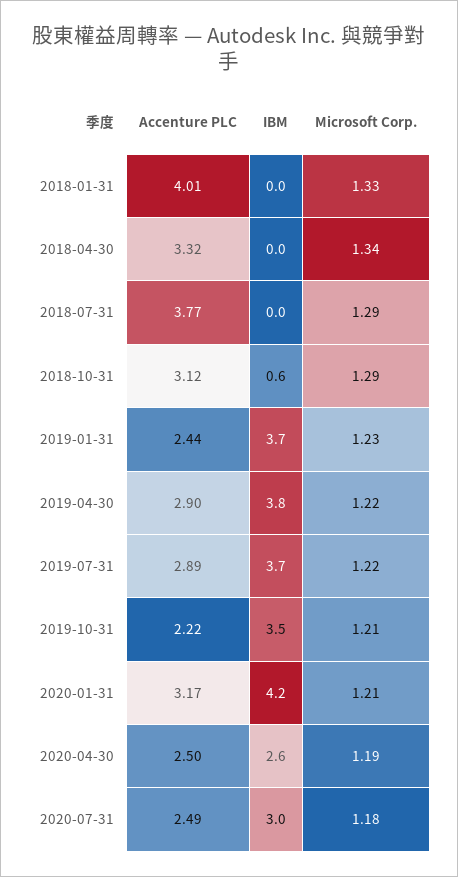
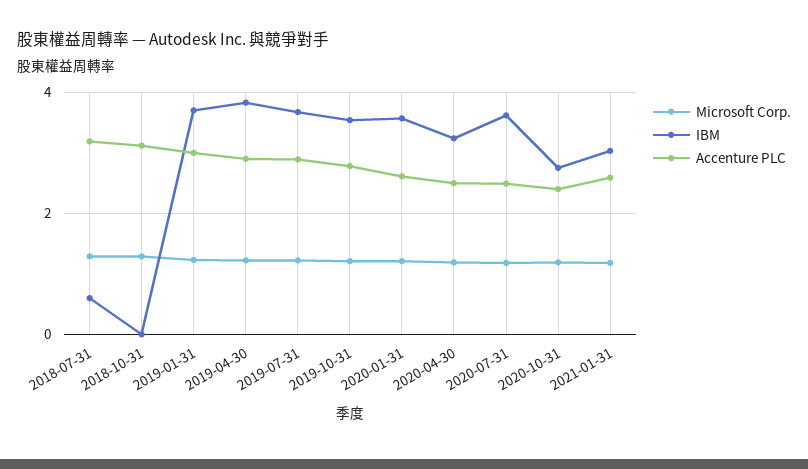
Accenture PLC, 2018-01-31: 4.01 -> none
IBM, 2018-01-31: 0 -> none
Microsoft Corp., 2018-01-31: 1.33 -> none
Accenture PLC, 2018-04-30: 3.32 -> none
IBM, 2018-04-30: 0 -> none
Microsoft Corp., 2018-04-30: 1.34 -> none
Accenture PLC, 2018-07-31: 3.77 -> 3.2
IBM, 2018-07-31: 0 -> 0.6
IBM, 2018-10-31: 0.6 -> 0
Accenture PLC, 2019-01-31: 2.44 -> 3
Accenture PLC, 2019-10-31: 2.22 -> 2.8
Accenture PLC, 2020-01-31: 3.17 -> 2.6
IBM, 2020-01-31: 4.2 -> 3.6
IBM, 2020-04-30: 2.6 -> 3.2
IBM, 2020-07-31: 3 -> 3.6
Microsoft Corp., 2020-10-31: none -> 1.2
IBM, 2020-10-31: none -> 2.8
Accenture PLC, 2020-10-31: none -> 2.4
Microsoft Corp., 2021-01-31: none -> 1.2
IBM, 2021-01-31: none -> 3
Accenture PLC, 2021-01-31: none -> 2.6

